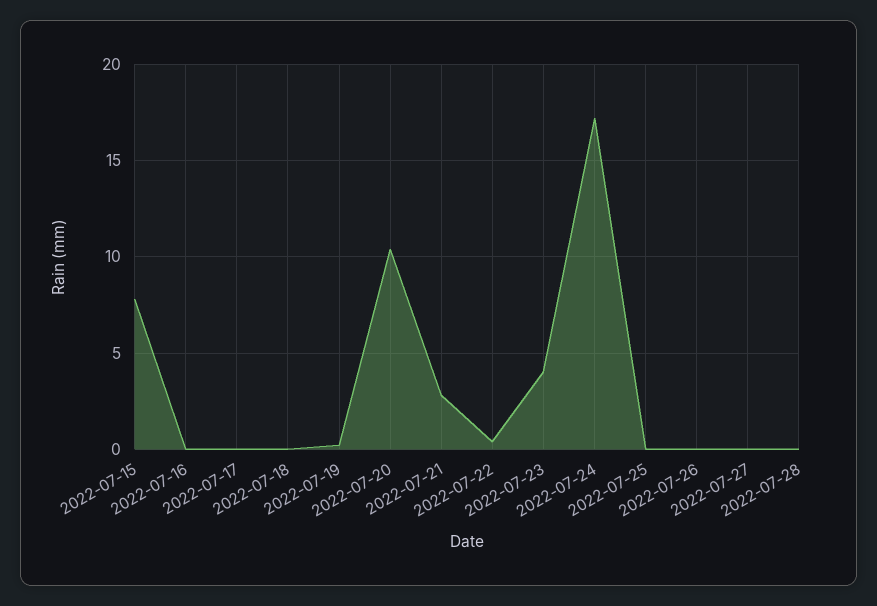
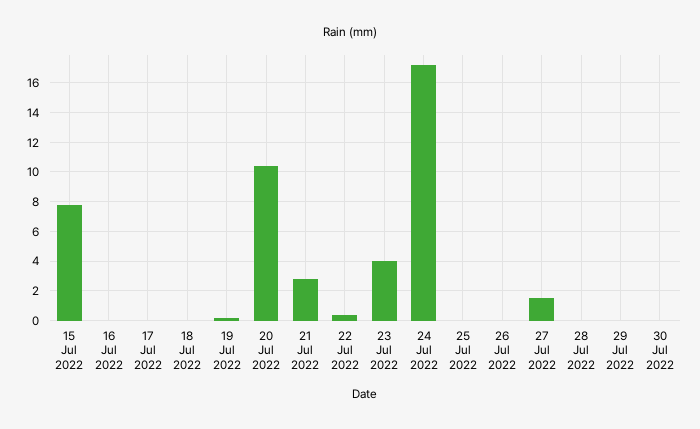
2022-07-27: 0 -> 1.5
29 Jul 2022: none -> 0
30 Jul 2022: none -> 0

